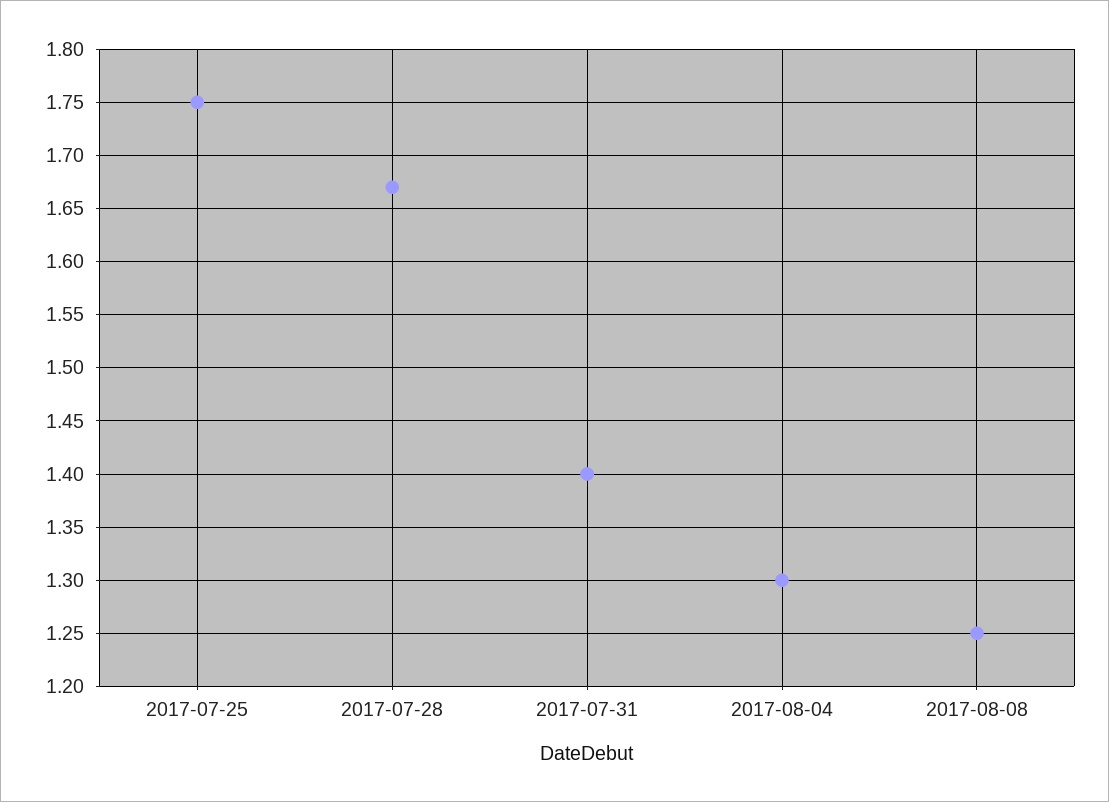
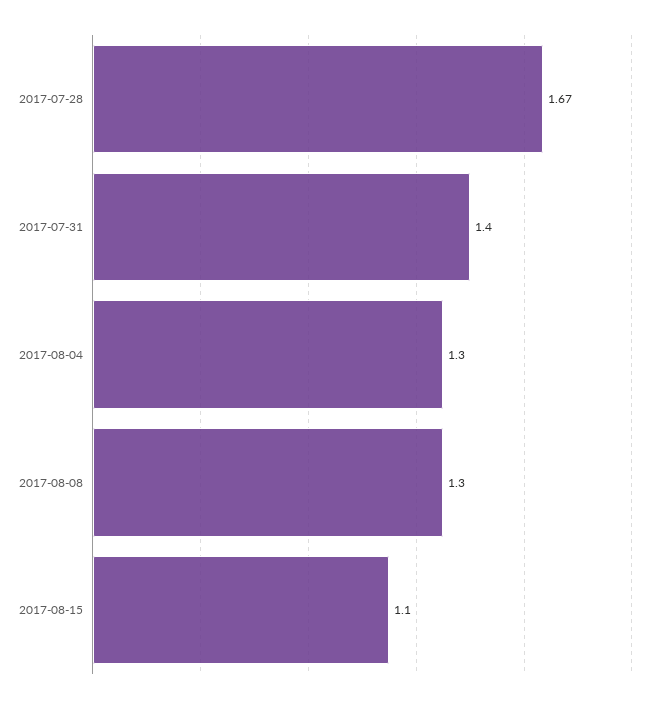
2017-07-25: 1.75 -> none
2017-08-08: 1.25 -> 1.3
2017-08-15: none -> 1.1

